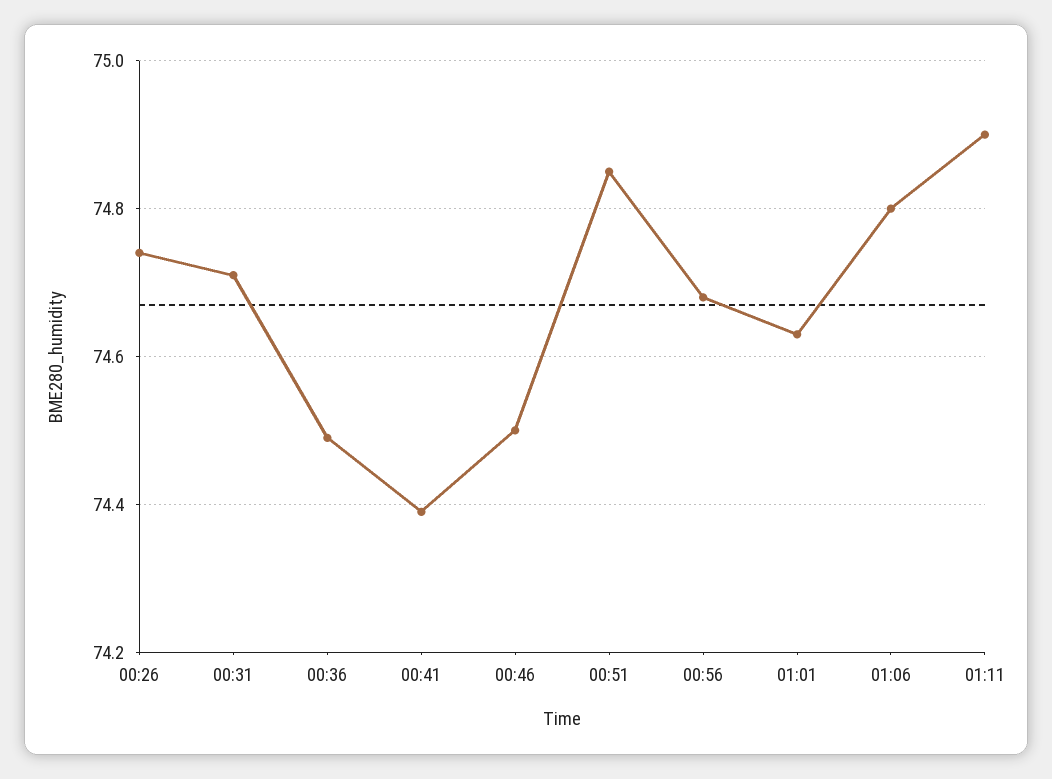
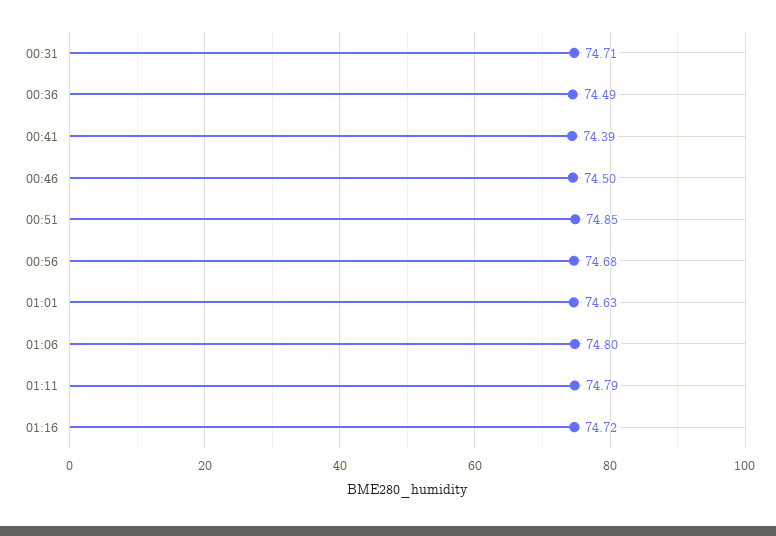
00:26: 74.75 -> none
01:11: 74.9 -> 74.79
01:16: none -> 74.72

